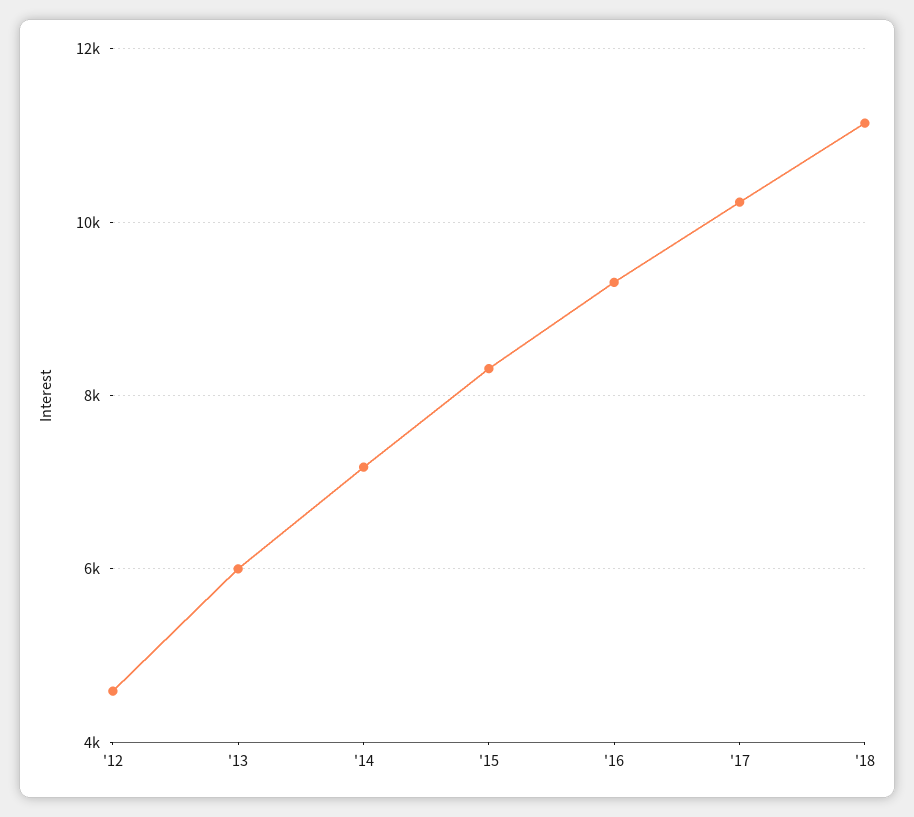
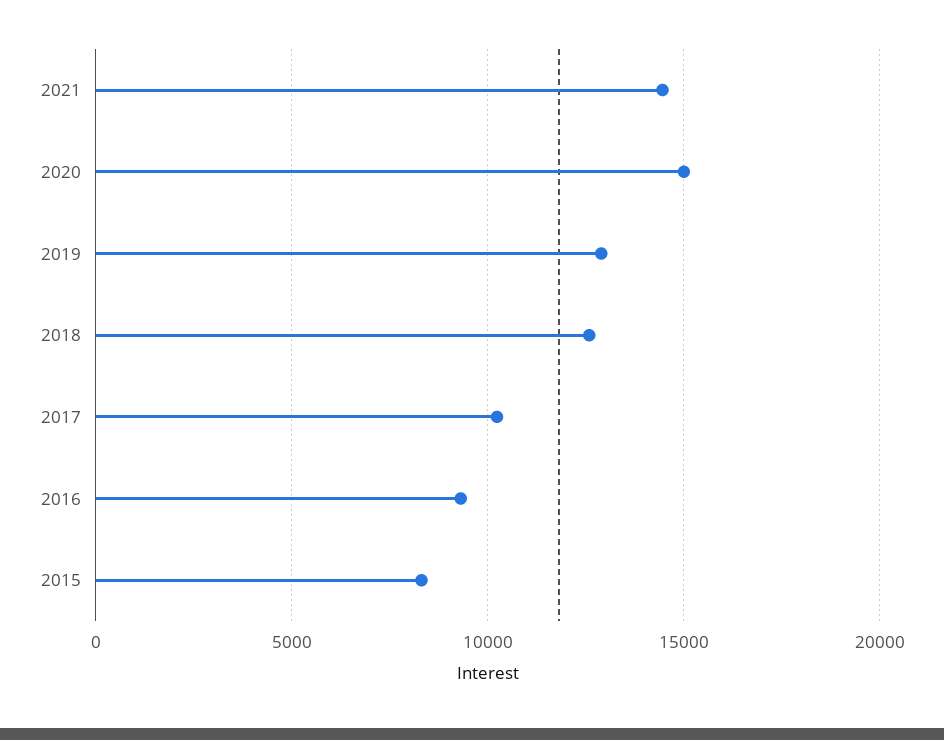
'12: 4600 -> none
'13: 6000 -> none
'14: 7200 -> none
'18: 11200 -> 12500
2021: none -> 14500
2020: none -> 15000
2019: none -> 13000

